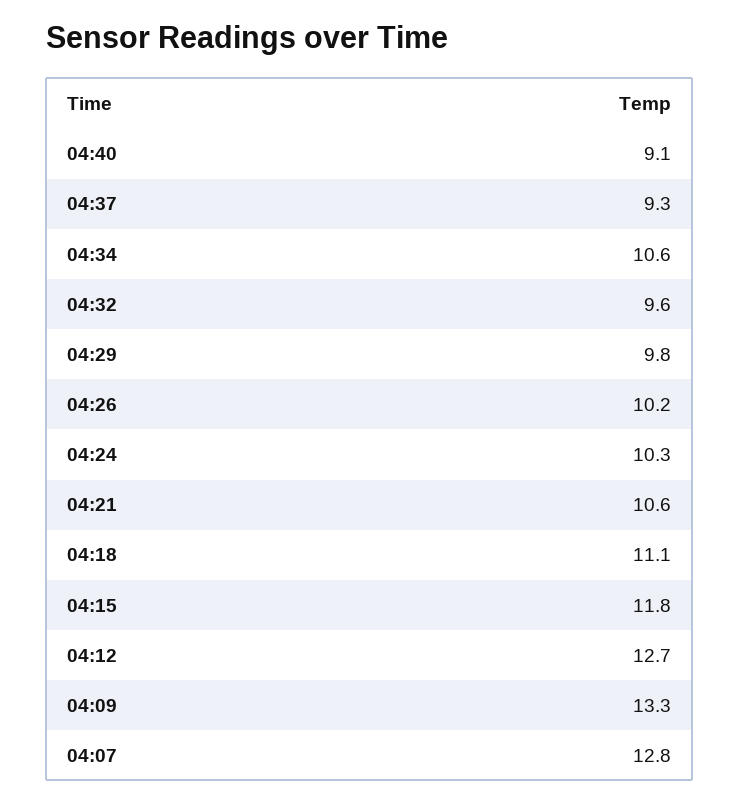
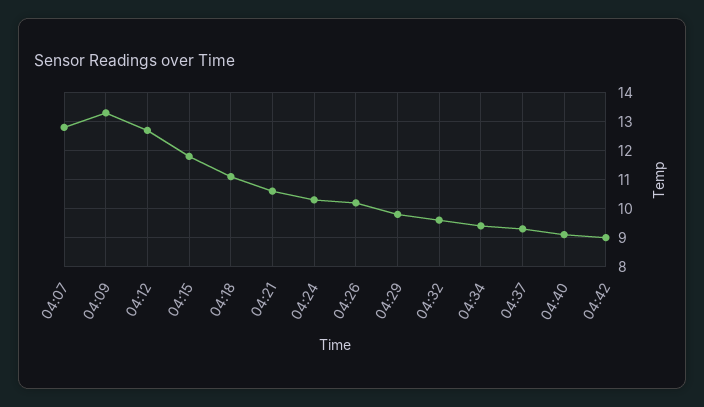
04:34: 10.6 -> 9.5
04:42: none -> 9

